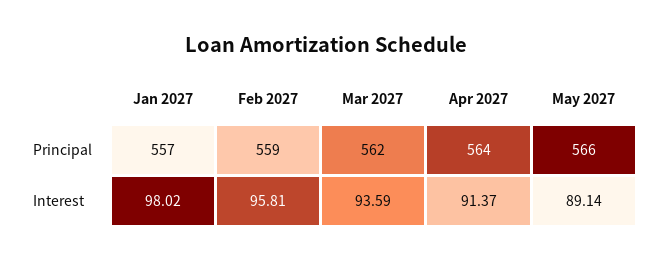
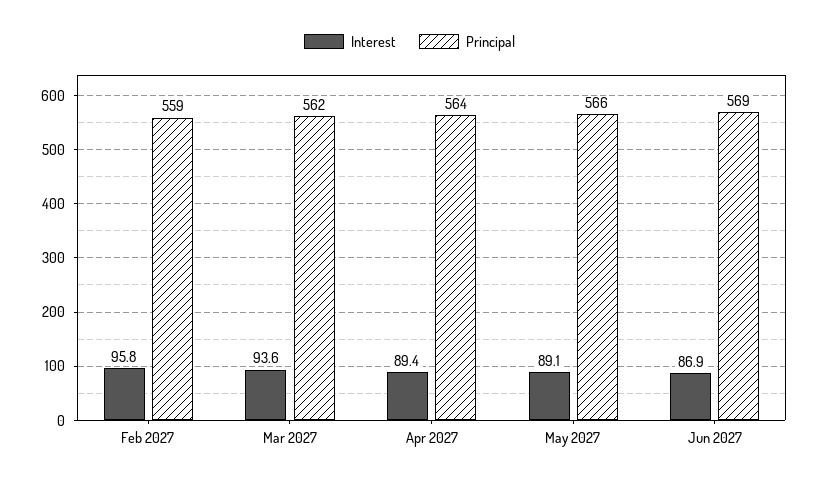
Principal, Jan 2027: 557 -> none
Interest, Jan 2027: 98.02 -> none
Interest, Apr 2027: 91.37 -> 89.4
Interest, Jun 2027: none -> 86.9
Principal, Jun 2027: none -> 569

